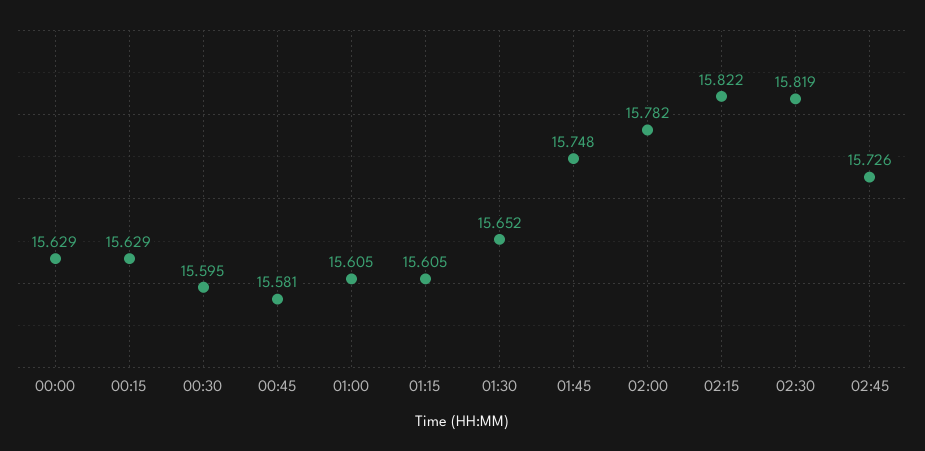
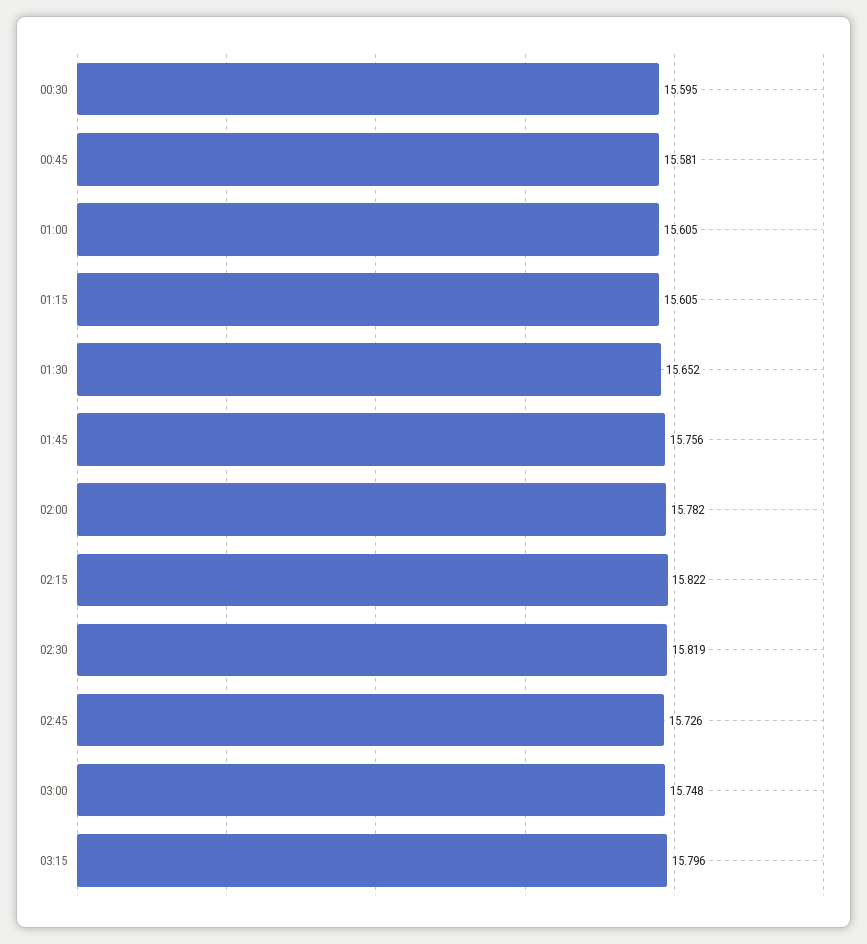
00:00: 15.629 -> none
00:15: 15.629 -> none
01:45: 15.748 -> 15.756
03:00: none -> 15.748
03:15: none -> 15.796

